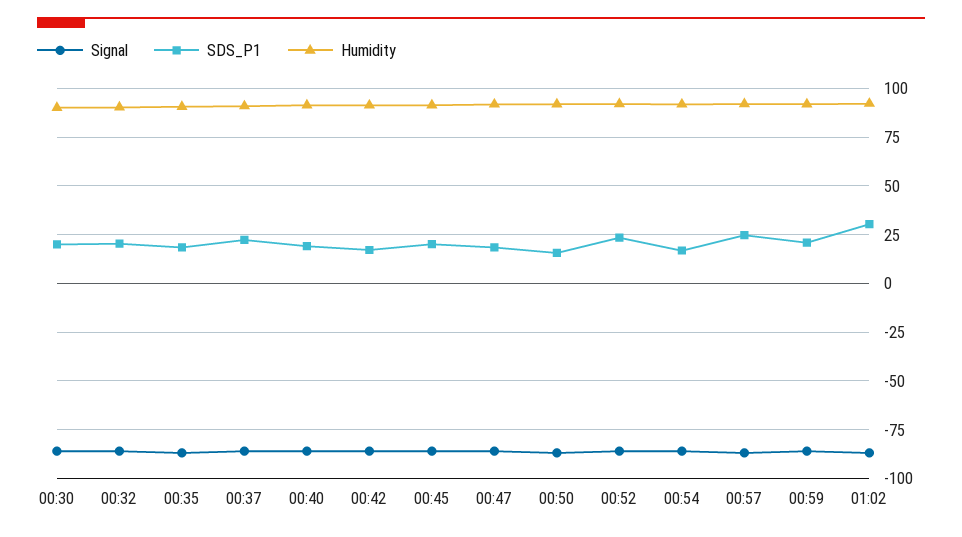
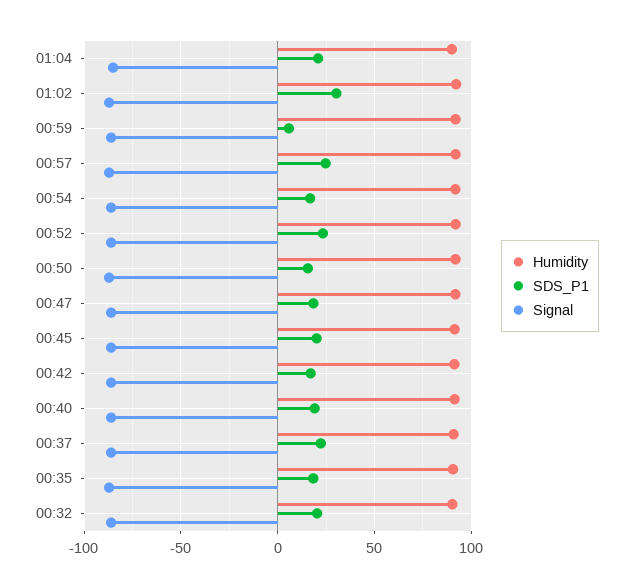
Signal, 00:30: -85 -> none
SDS_P1, 00:30: 20 -> none
Humidity, 00:30: 90 -> none
SDS_P1, 00:59: 20 -> 5
Humidity, 01:04: none -> 90
SDS_P1, 01:04: none -> 20
Signal, 01:04: none -> -85

